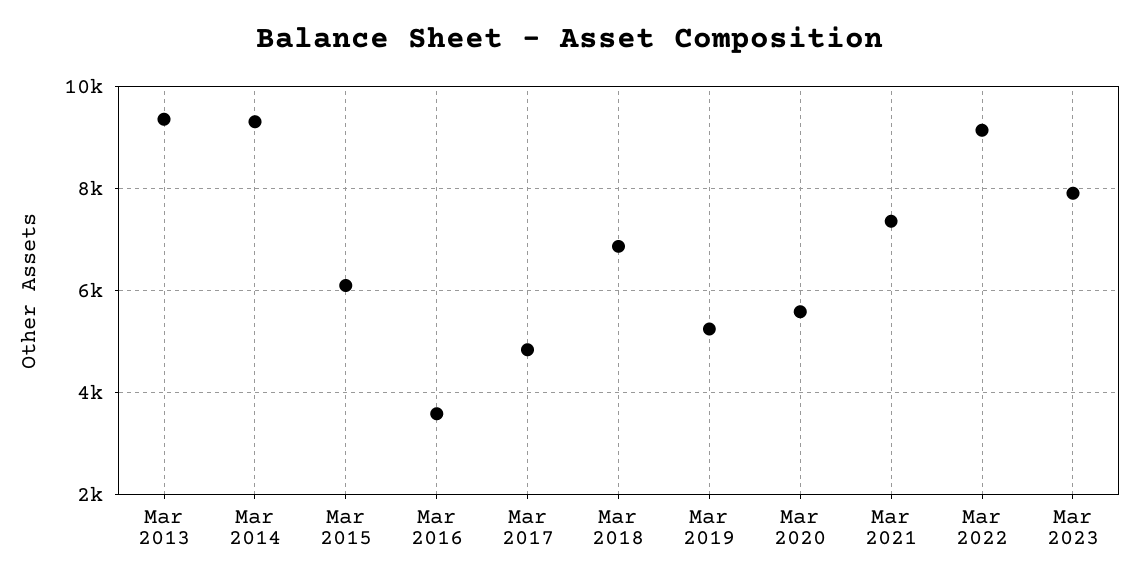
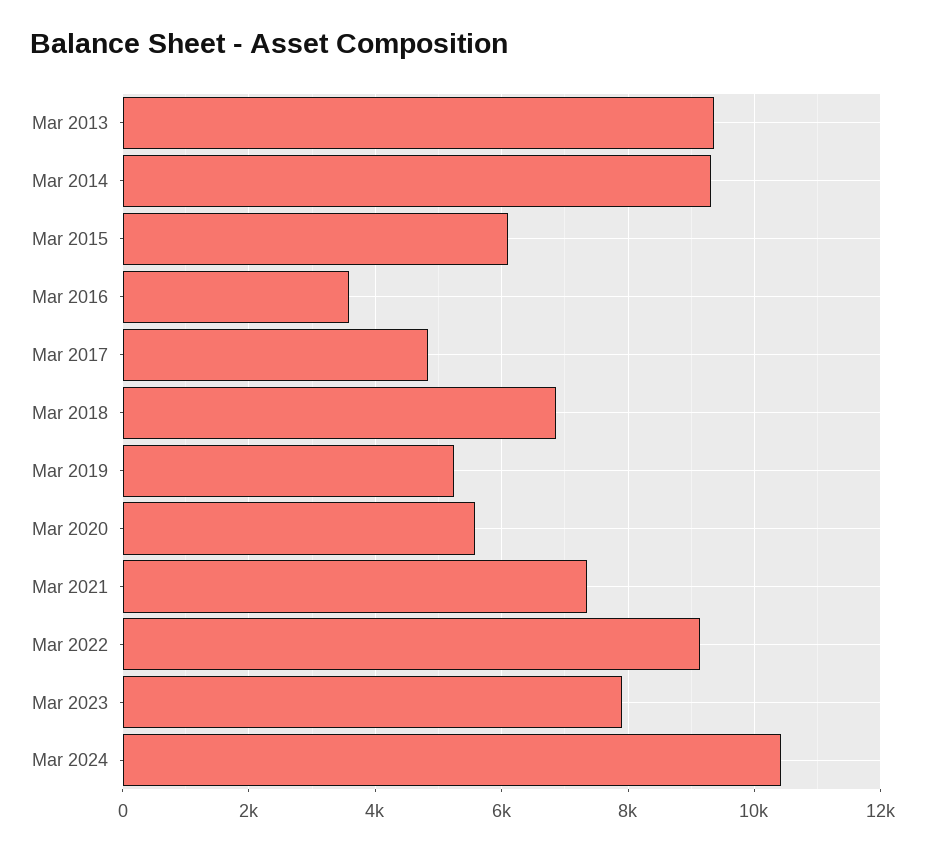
Mar 2024: none -> 10400

